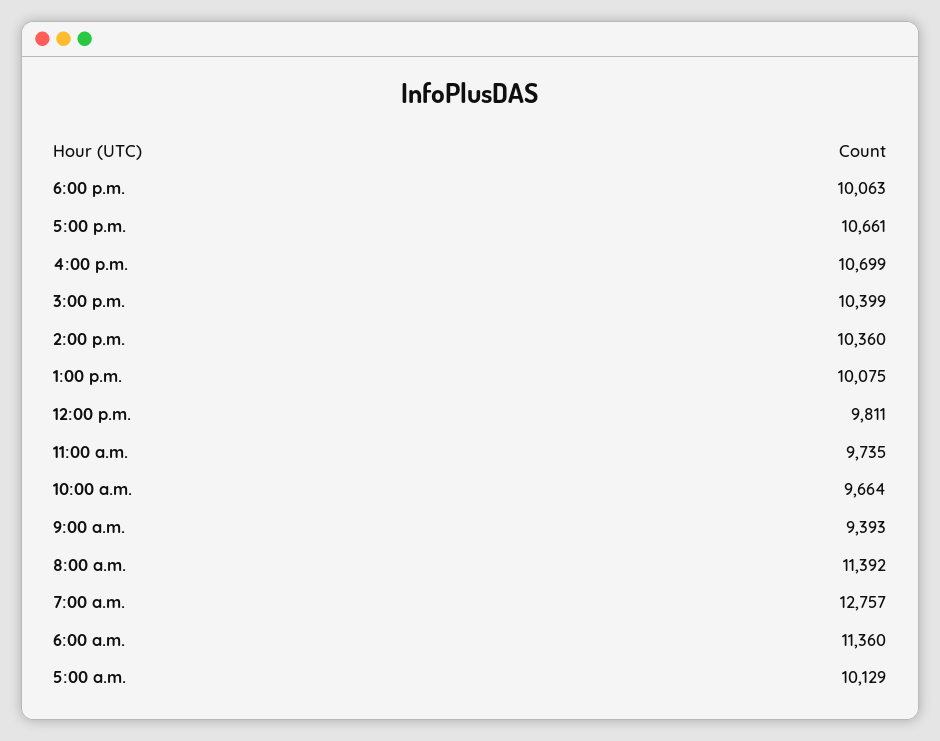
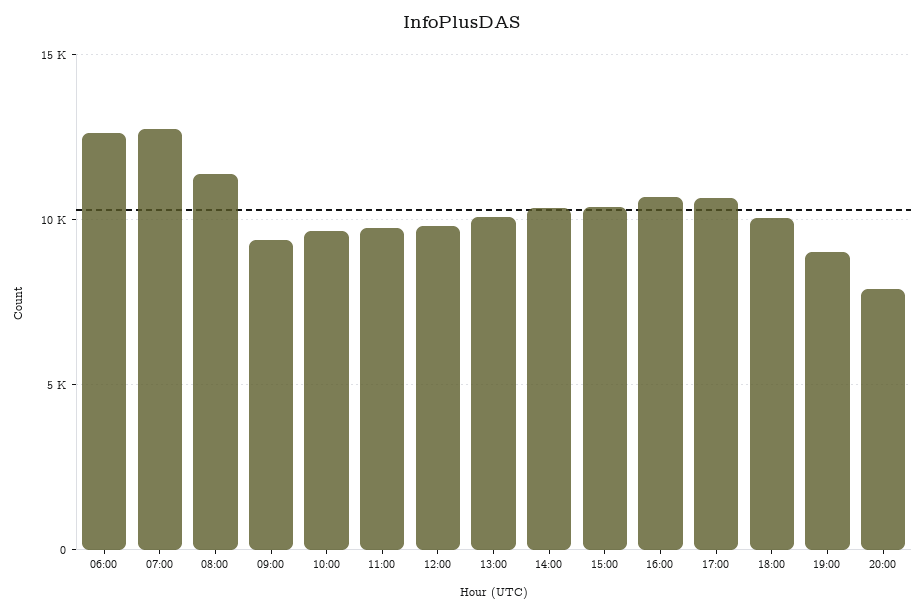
6:00 a.m.: 11360 -> 12500
5:00 a.m.: 10129 -> none
19:00: none -> 9000
20:00: none -> 8000

